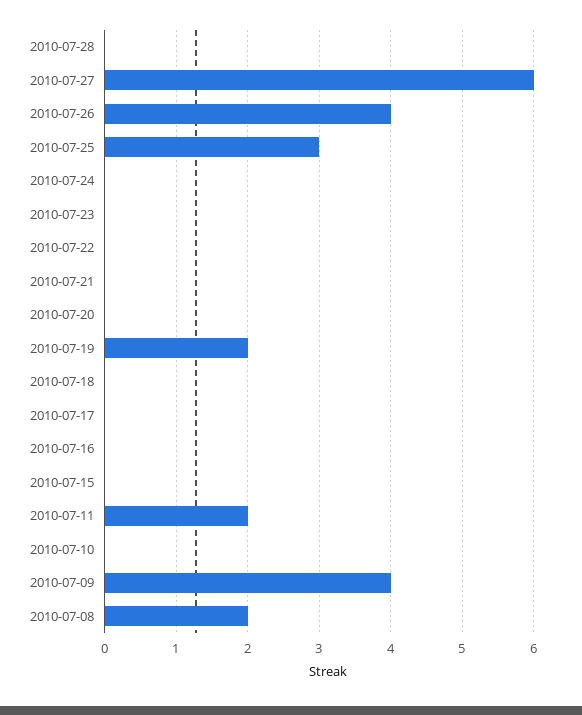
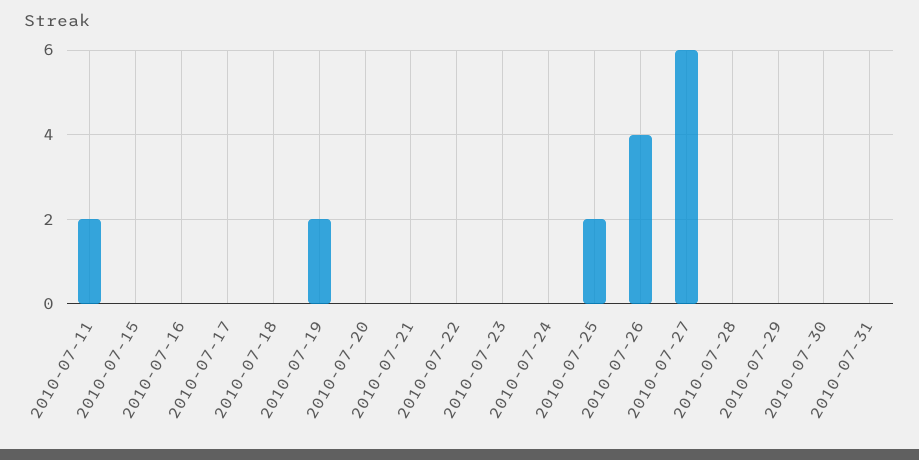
2010-07-25: 3 -> 2
2010-07-10: 0 -> none
2010-07-09: 4 -> none
2010-07-08: 2 -> none
2010-07-29: none -> 0
2010-07-30: none -> 0
2010-07-31: none -> 0

